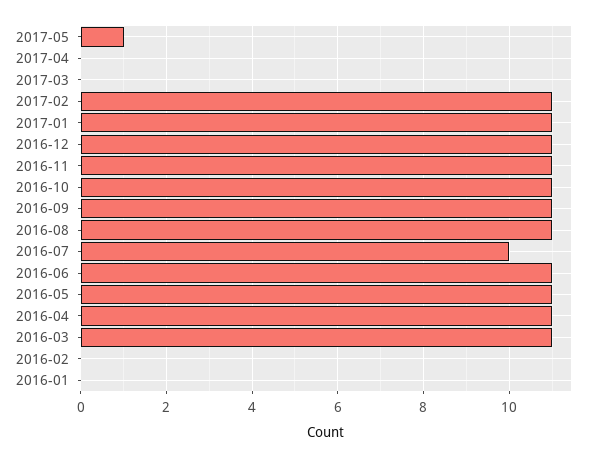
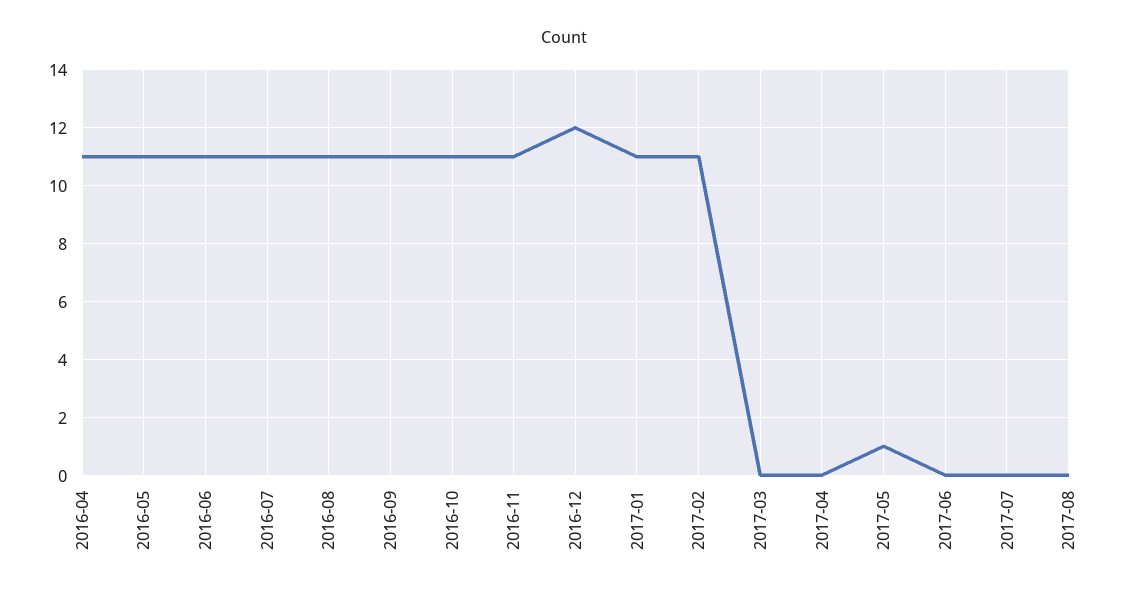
2016-12: 11 -> 12
2016-07: 10 -> 11
2016-03: 11 -> none
2016-02: 0 -> none
2016-01: 0 -> none
2017-06: none -> 0
2017-07: none -> 0
2017-08: none -> 0

